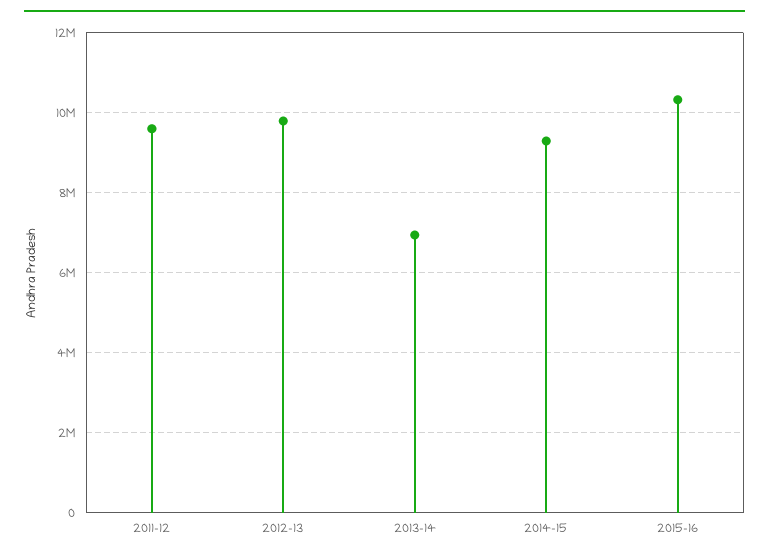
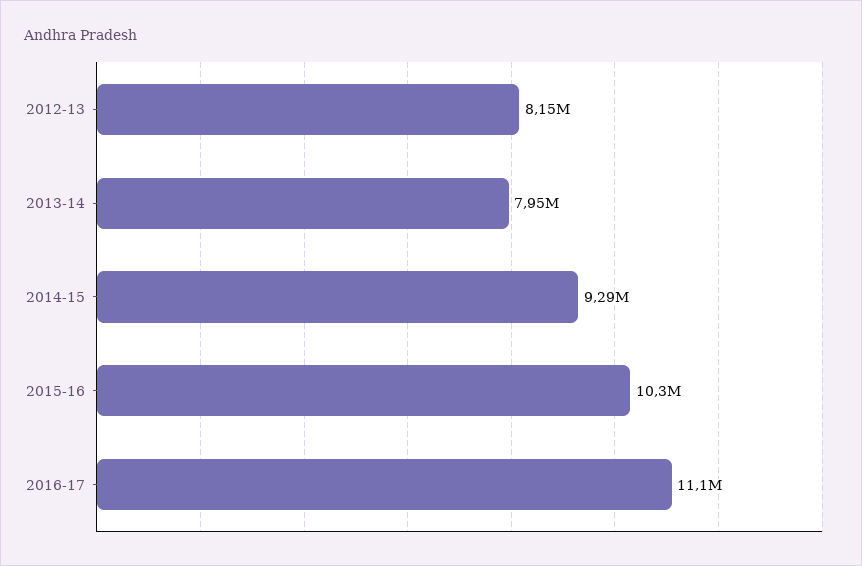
2011-12: 9600000 -> none
2012-13: 9800000 -> 8150000
2013-14: 7000000 -> 7950000
2016-17: none -> 11100000

